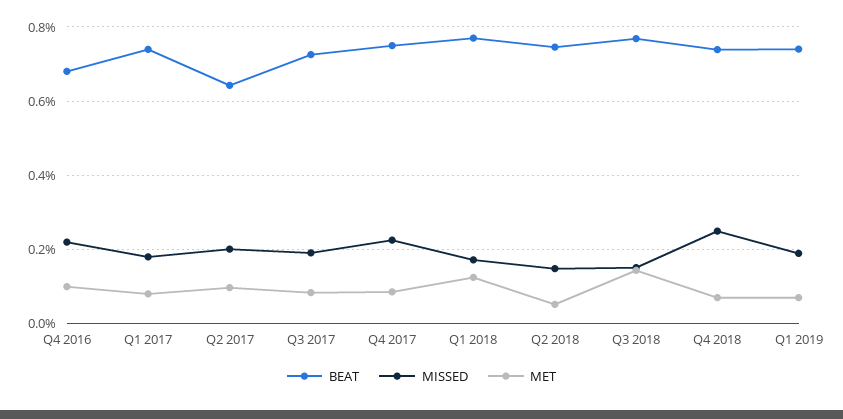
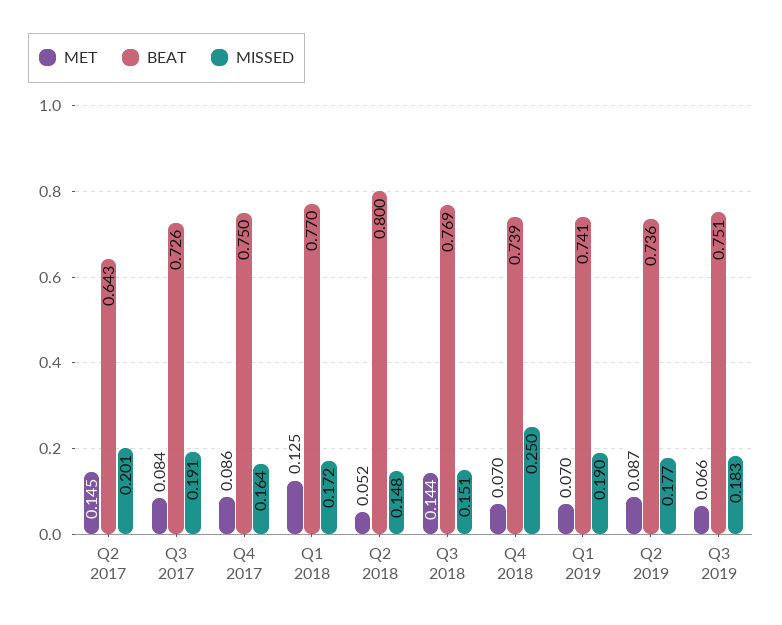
BEAT, Q4 2016: 0.68 -> none
MISSED, Q4 2016: 0.22 -> none
MET, Q4 2016: 0.1 -> none
BEAT, Q1 2017: 0.74 -> none
MISSED, Q1 2017: 0.18 -> none
MET, Q1 2017: 0.08 -> none
MET, Q2 2017: 0.1 -> 0.145
MISSED, Q4 2017: 0.22 -> 0.164
BEAT, Q2 2018: 0.74 -> 0.8
MET, Q2 2019: none -> 0.087
BEAT, Q2 2019: none -> 0.736
MISSED, Q2 2019: none -> 0.177
MET, Q3 2019: none -> 0.066
BEAT, Q3 2019: none -> 0.751
MISSED, Q3 2019: none -> 0.183

